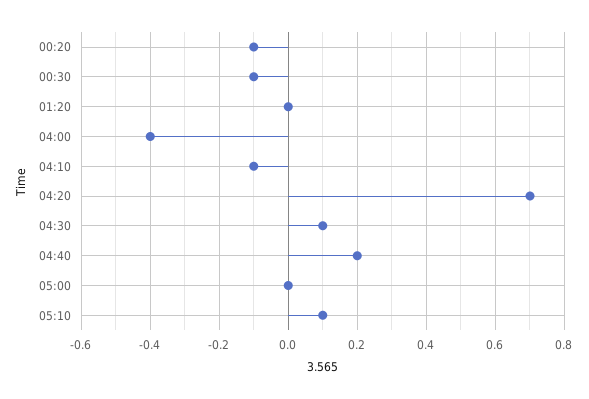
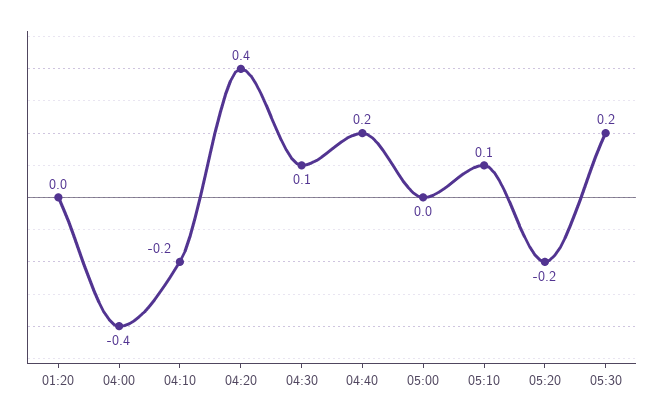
00:20: -0.1 -> none
00:30: -0.1 -> none
04:10: -0.1 -> -0.2
04:20: 0.7 -> 0.4
05:20: none -> -0.2
05:30: none -> 0.2

